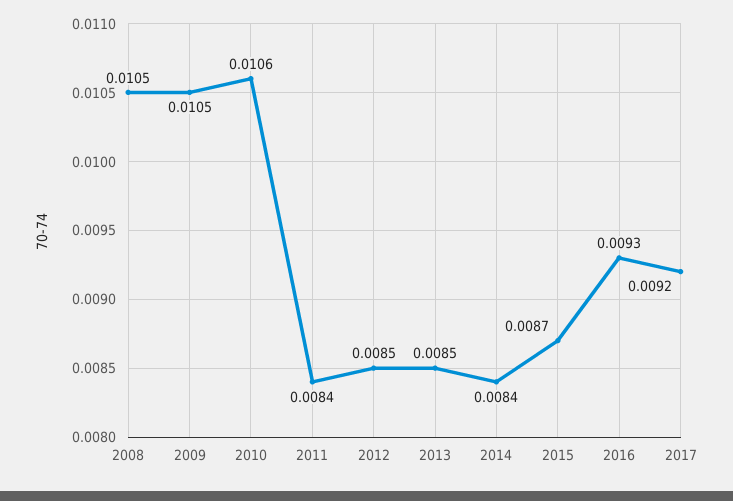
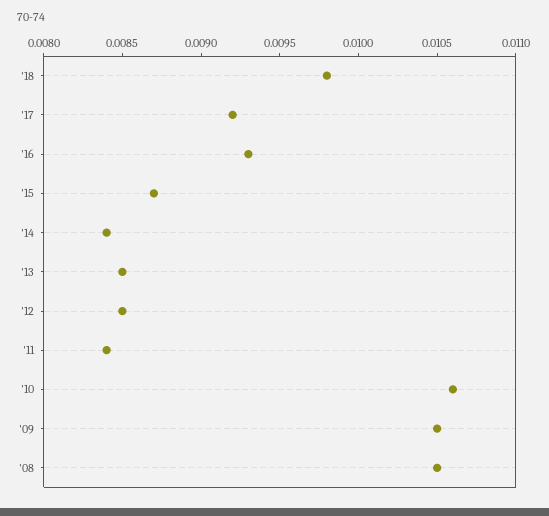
'18: none -> 0.0098

